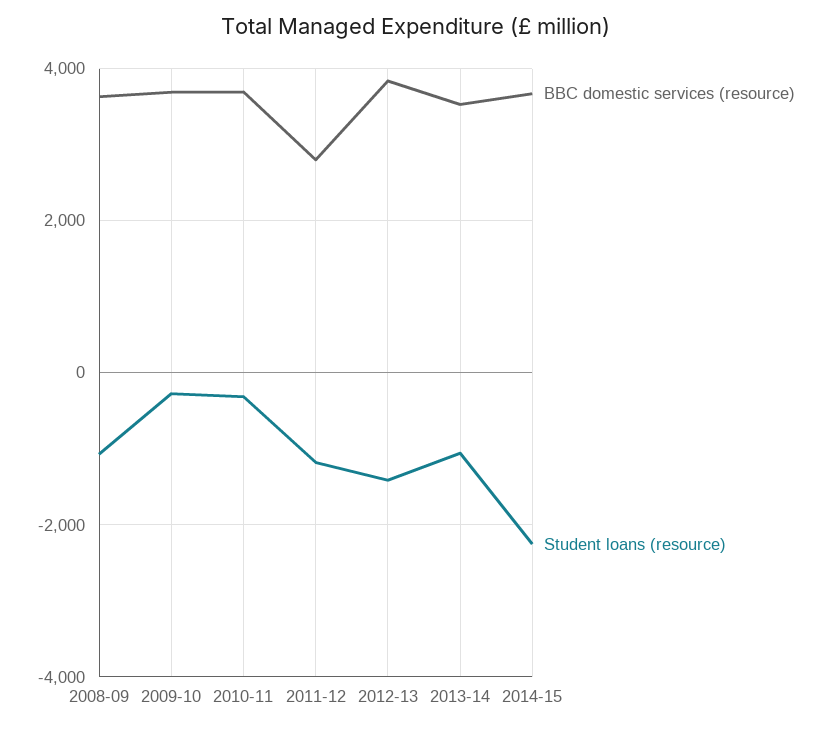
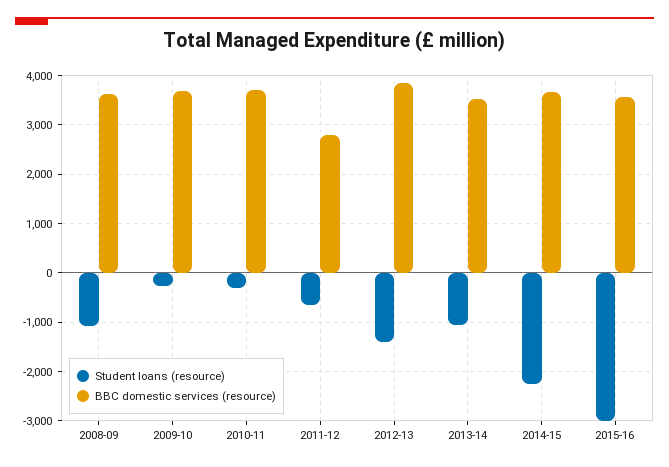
Student loans (resource), 2011-12: -1200 -> -600
Student loans (resource), 2015-16: none -> -3000
BBC domestic services (resource), 2015-16: none -> 3600

